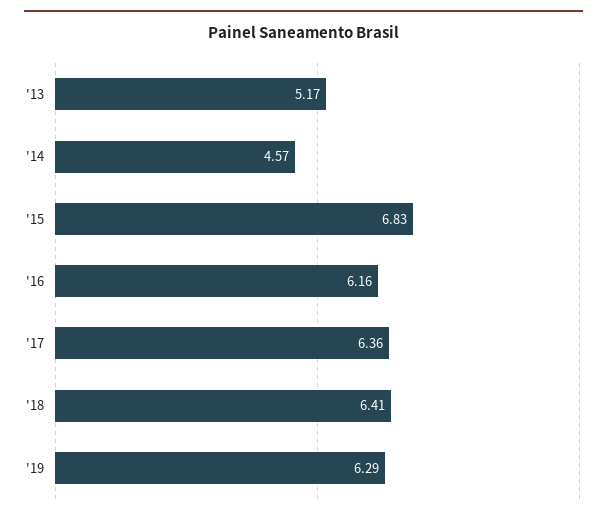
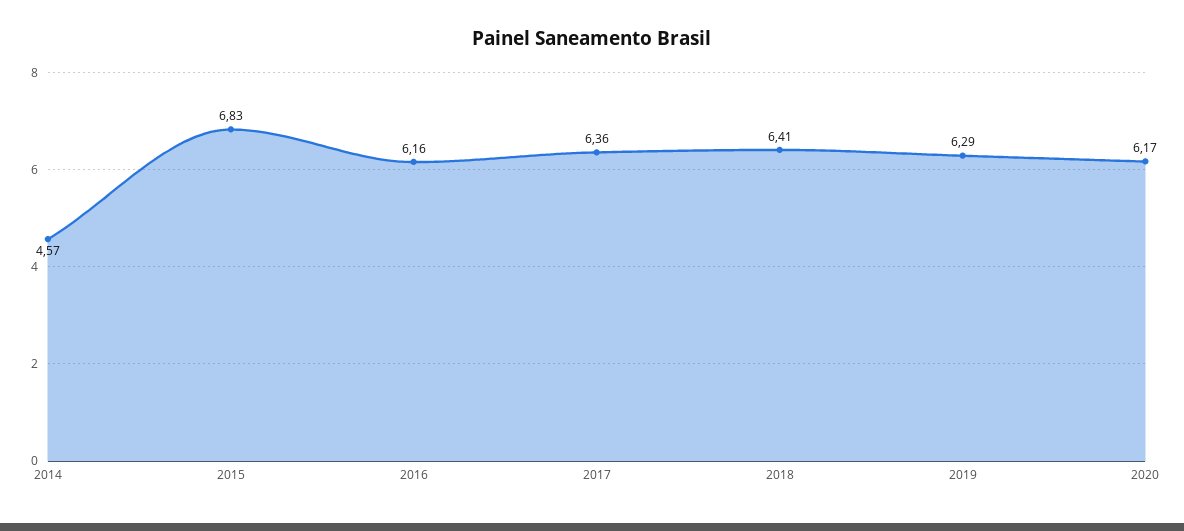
'13: 5.17 -> none
2020: none -> 6.17

